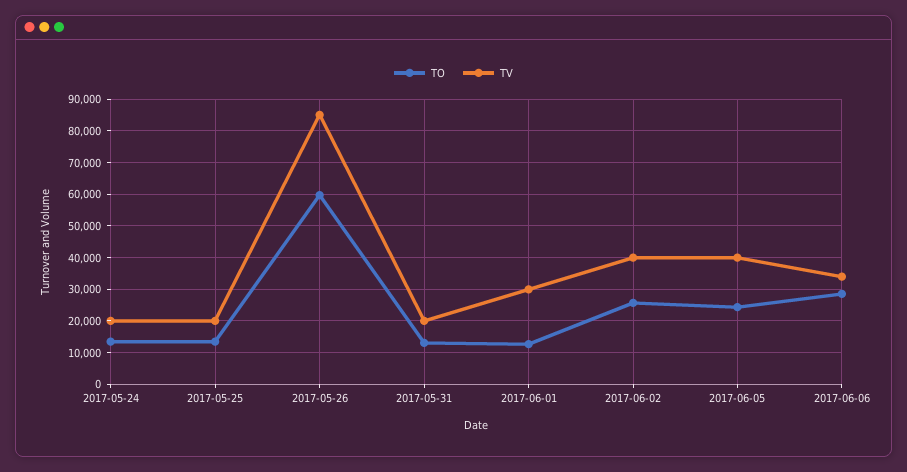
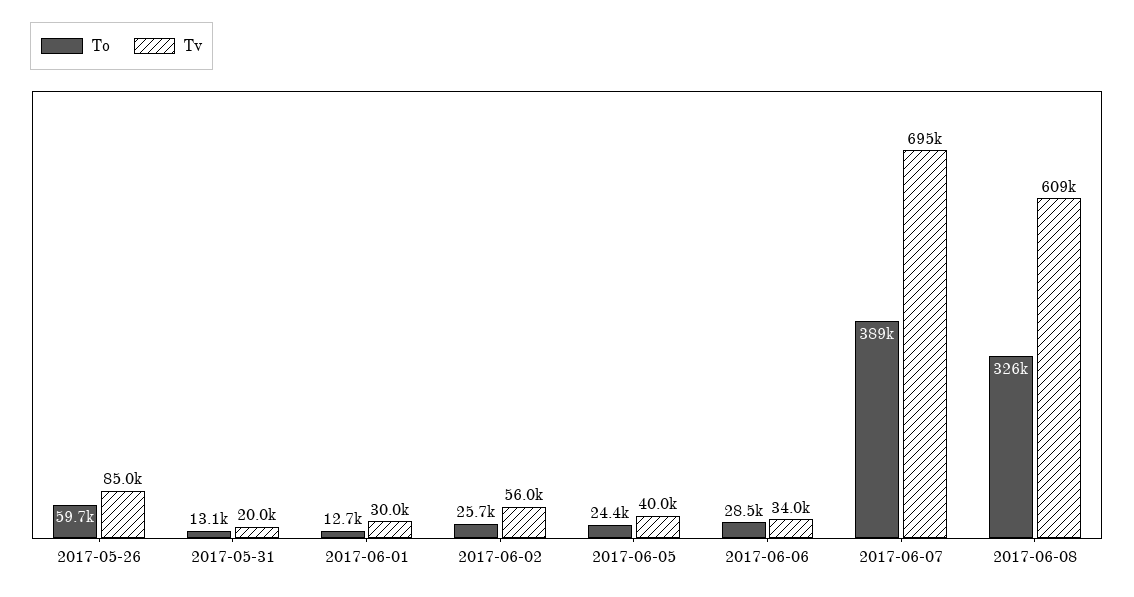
TO, 2017-05-24: 14000 -> none
TV, 2017-05-24: 20000 -> none
TO, 2017-05-25: 14000 -> none
TV, 2017-05-25: 20000 -> none
TV, 2017-06-02: 40000 -> 56000
TO, 2017-06-07: none -> 389000
TV, 2017-06-07: none -> 695000
TO, 2017-06-08: none -> 326000
TV, 2017-06-08: none -> 609000

